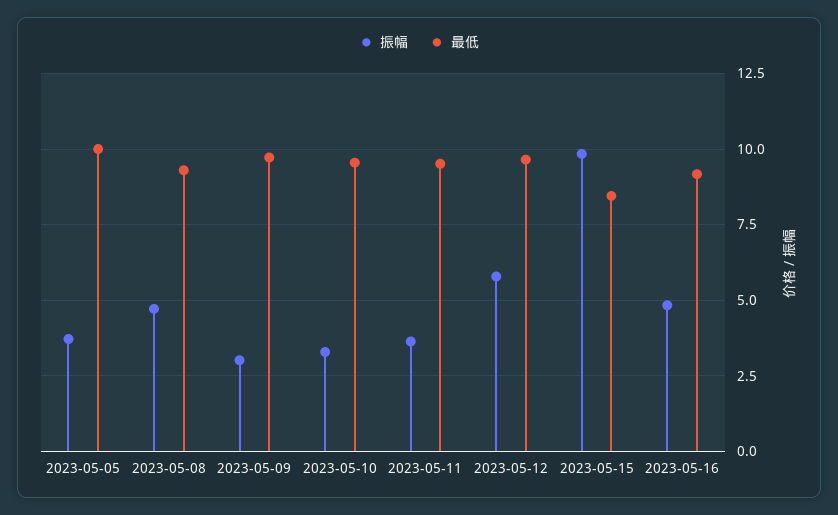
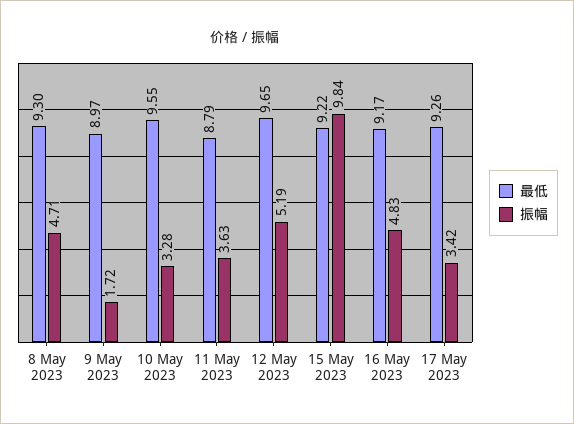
振幅, 2023-05-05: 3.75 -> none
最低, 2023-05-05: 10 -> none
振幅, 2023-05-09: 3 -> 1.72
最低, 2023-05-09: 9.75 -> 8.97
最低, 2023-05-11: 9.5 -> 8.79
振幅, 2023-05-12: 5.75 -> 5.19
最低, 2023-05-15: 8.5 -> 9.22
最低, 17 May 2023: none -> 9.26
振幅, 17 May 2023: none -> 3.42

